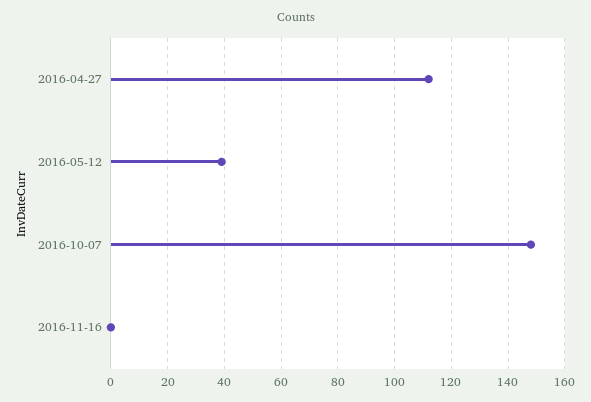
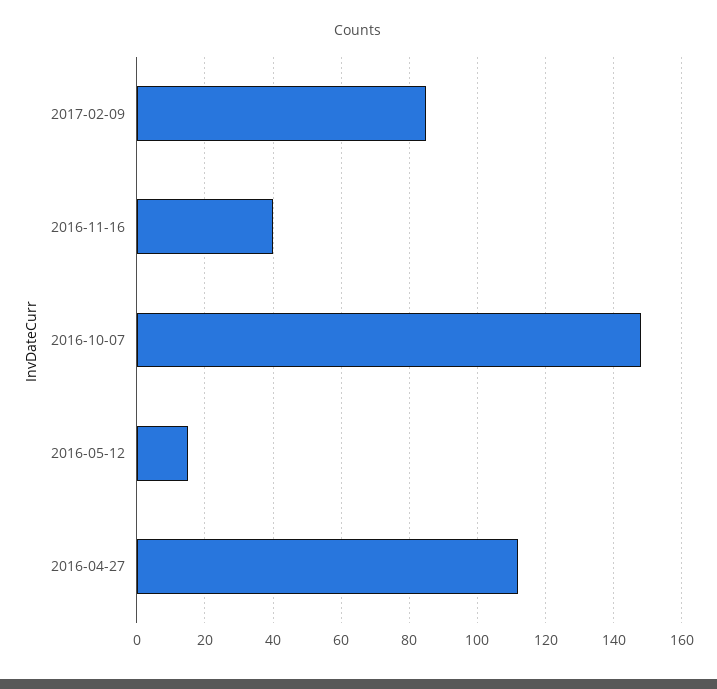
2016-05-12: 40 -> 15
2016-11-16: 0 -> 40
2017-02-09: none -> 85

